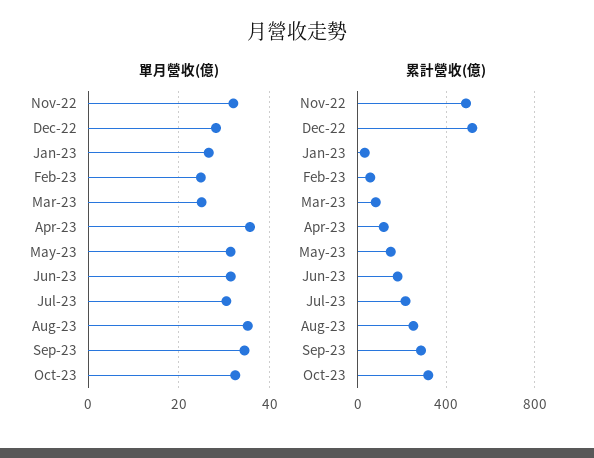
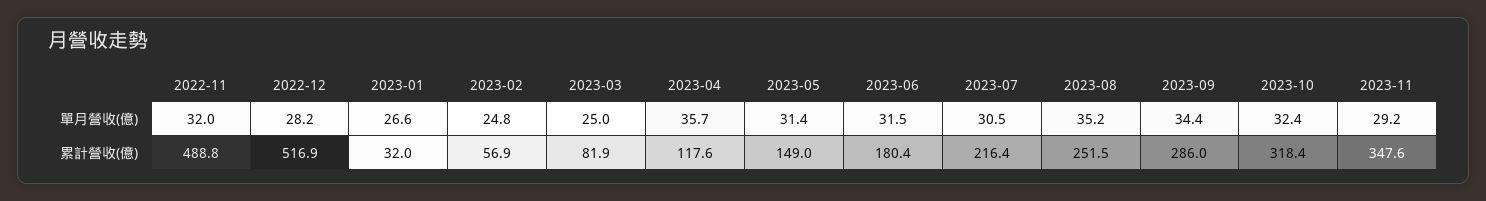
單月營收(億), 2023-11: none -> 29.2
累計營收(億), 2023-11: none -> 347.6

